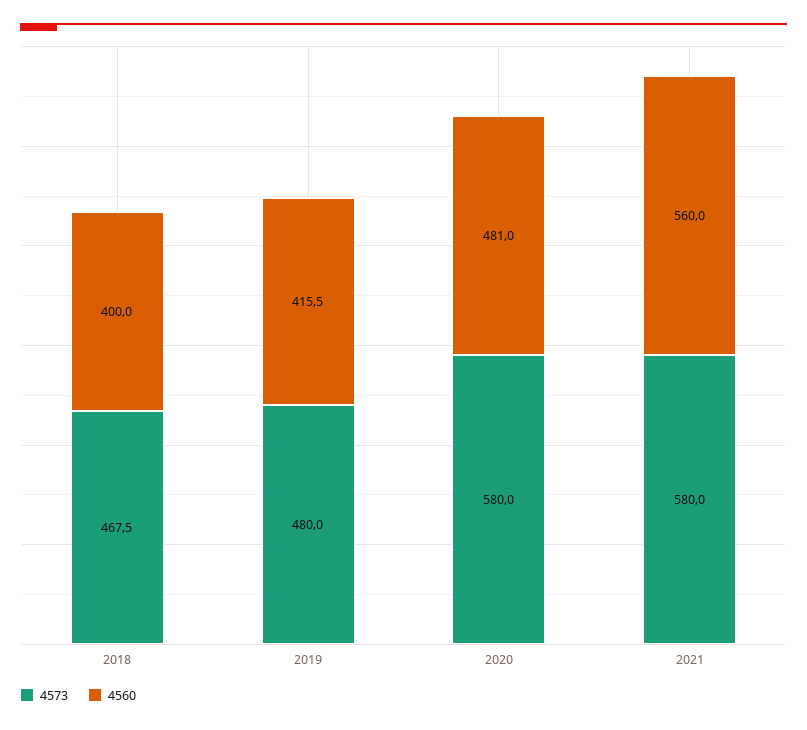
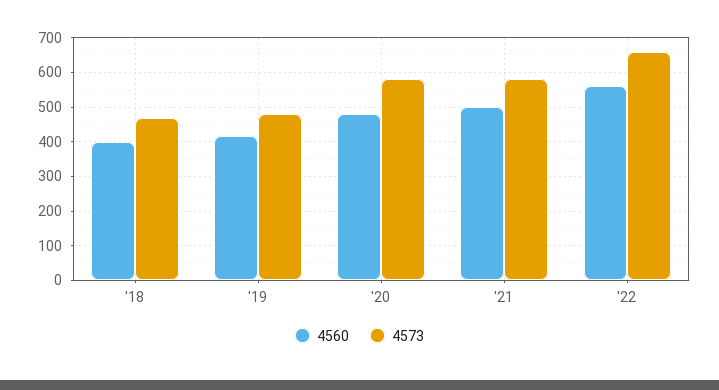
4560, 2021: 560 -> 500
4560, '22: none -> 560
4573, '22: none -> 660

